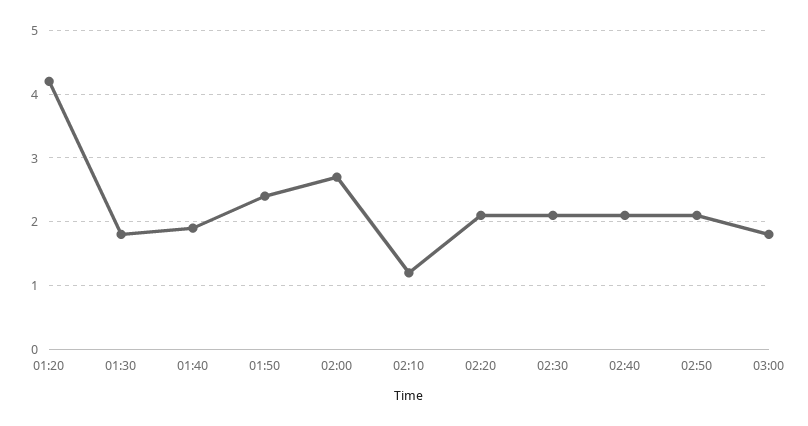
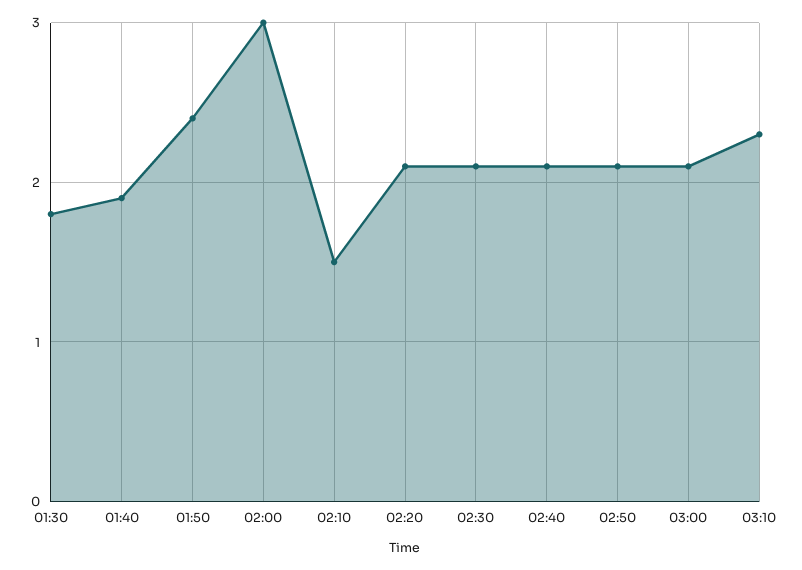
01:20: 4.2 -> none
02:00: 2.7 -> 3
02:10: 1.2 -> 1.5
03:00: 1.8 -> 2.1
03:10: none -> 2.3

